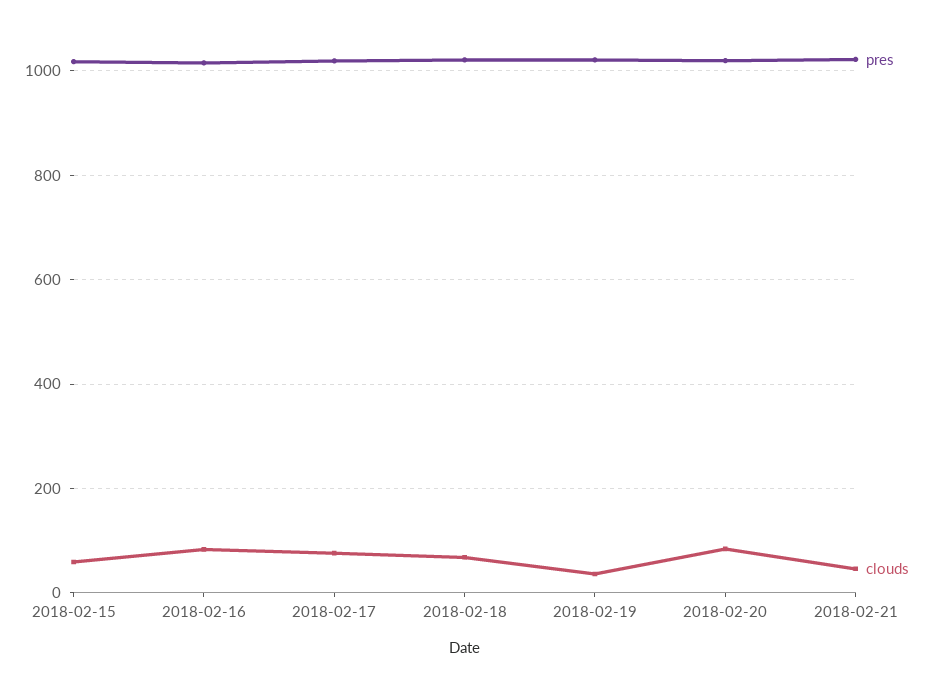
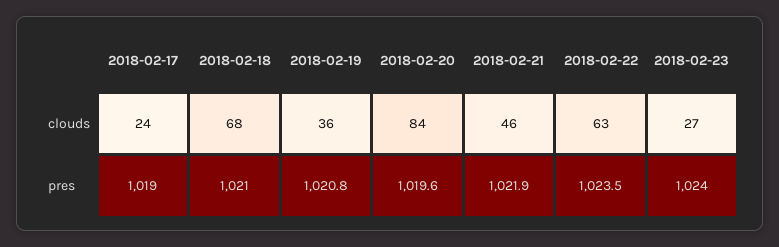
pres, 2018-02-15: 1020 -> none
clouds, 2018-02-15: 60 -> none
pres, 2018-02-16: 1020 -> none
clouds, 2018-02-16: 80 -> none
clouds, 2018-02-17: 80 -> 24
clouds, 2018-02-22: none -> 63
clouds, 2018-02-23: none -> 27
pres, 2018-02-22: none -> 1023.5
pres, 2018-02-23: none -> 1024

